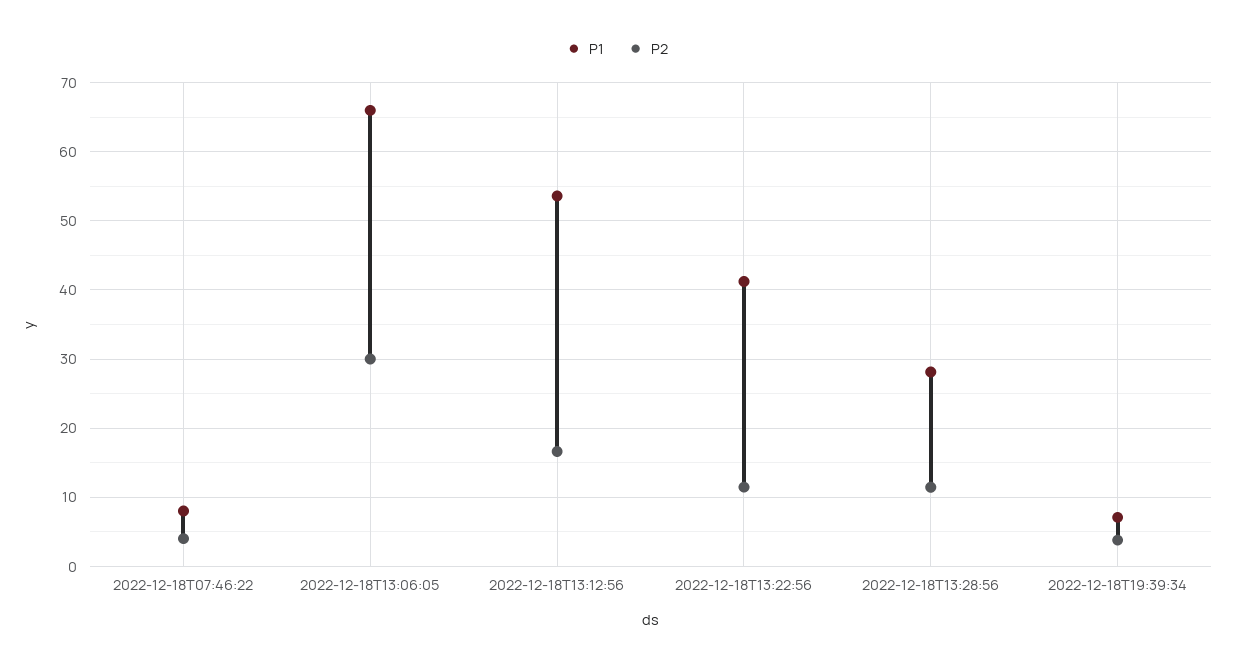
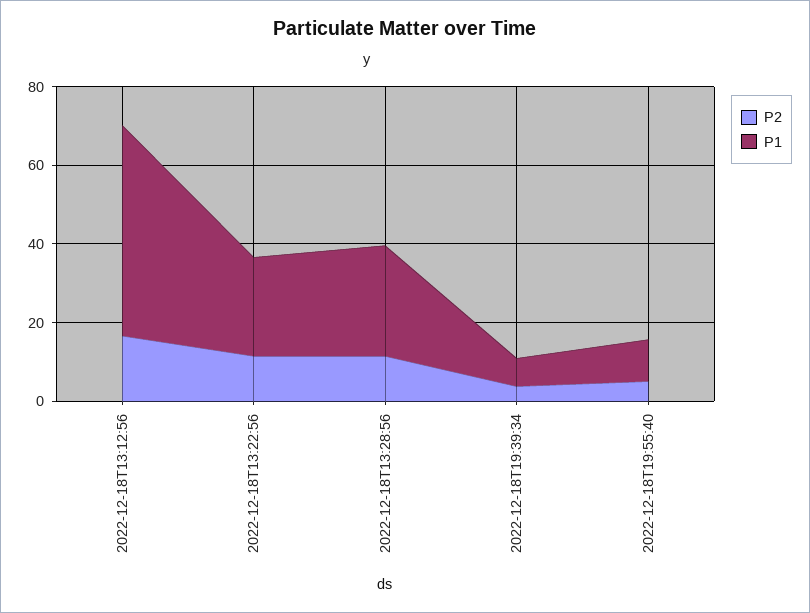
P1, 2022-12-18T07:46:22: 8 -> none
P2, 2022-12-18T07:46:22: 4 -> none
P1, 2022-12-18T13:06:05: 66 -> none
P2, 2022-12-18T13:06:05: 30 -> none
P1, 2022-12-18T13:22:56: 41 -> 25
P2, 2022-12-18T19:55:40: none -> 5
P1, 2022-12-18T19:55:40: none -> 10

